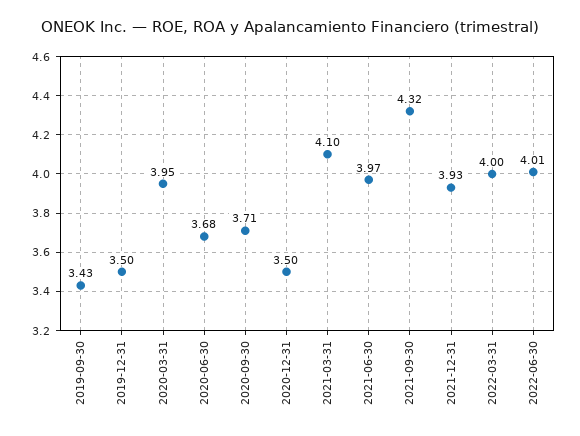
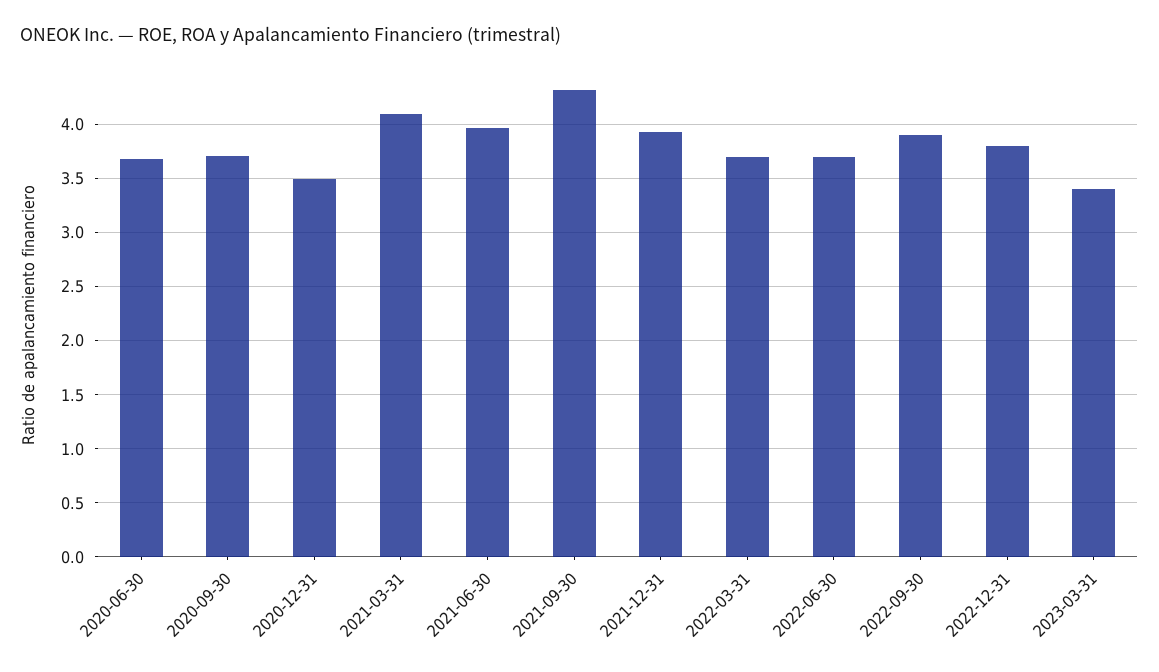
2019-09-30: 3.43 -> none
2019-12-31: 3.5 -> none
2020-03-31: 3.95 -> none
2022-03-31: 4 -> 3.7
2022-06-30: 4.01 -> 3.7
2022-09-30: none -> 3.9
2022-12-31: none -> 3.8
2023-03-31: none -> 3.4

